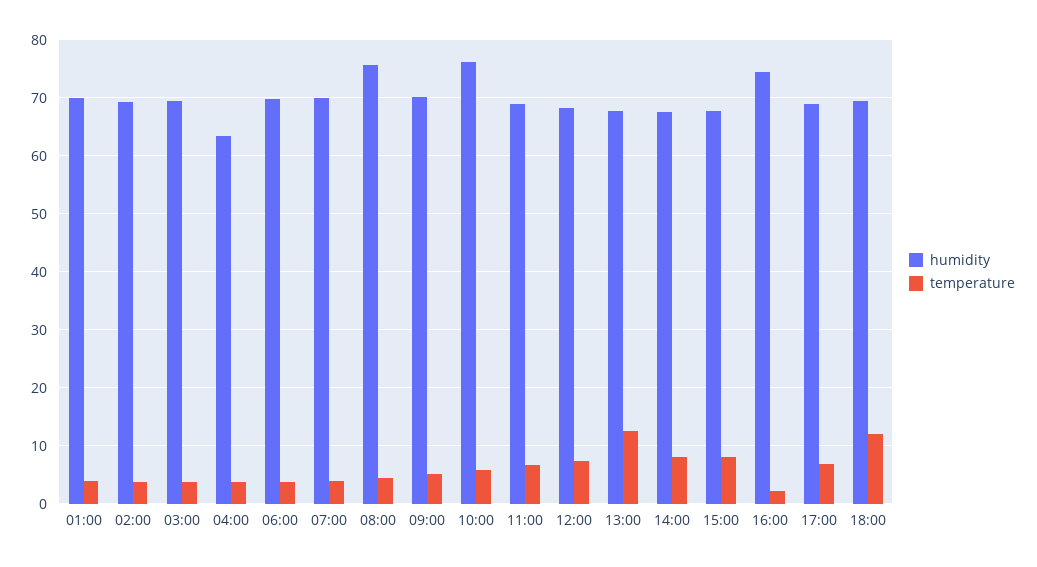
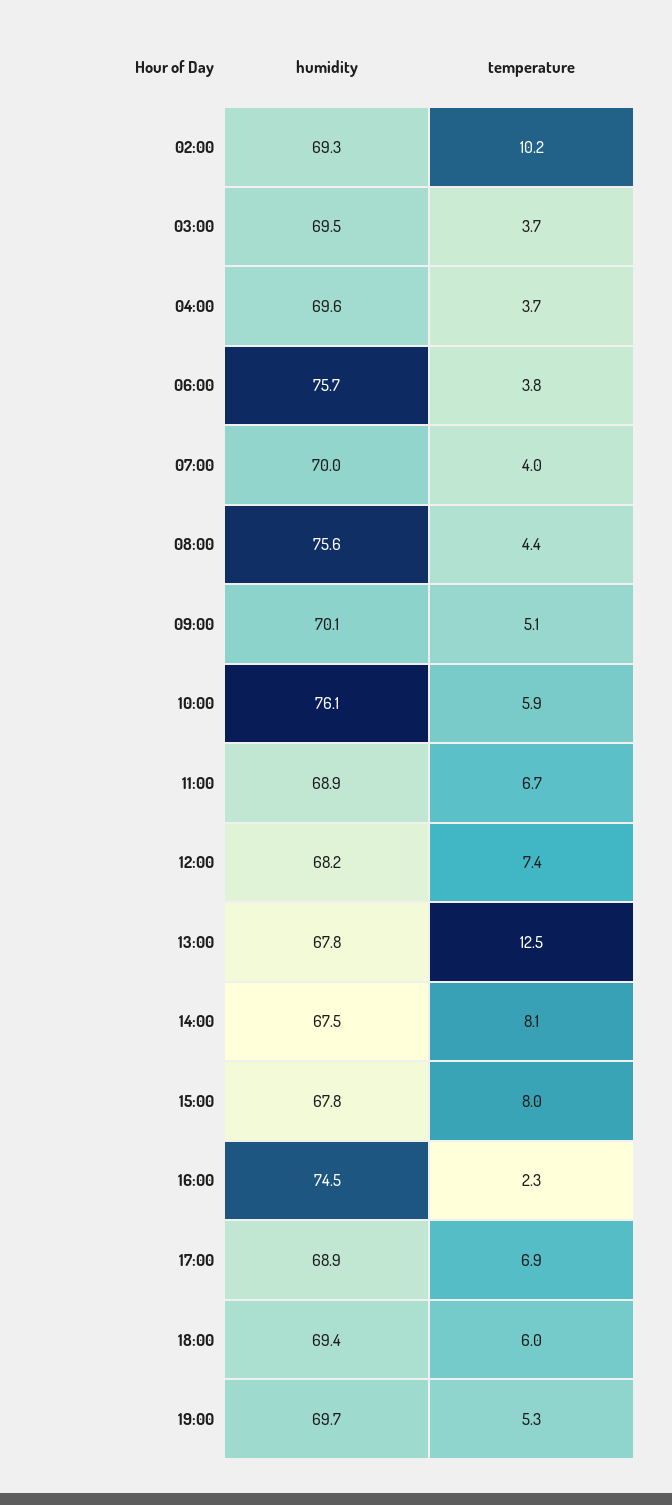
humidity, 01:00: 70 -> none
temperature, 01:00: 4 -> none
temperature, 02:00: 4 -> 10.2
humidity, 04:00: 64 -> 69.6
humidity, 06:00: 70 -> 75.7
temperature, 18:00: 12 -> 6
humidity, 19:00: none -> 69.7
temperature, 19:00: none -> 5.3

